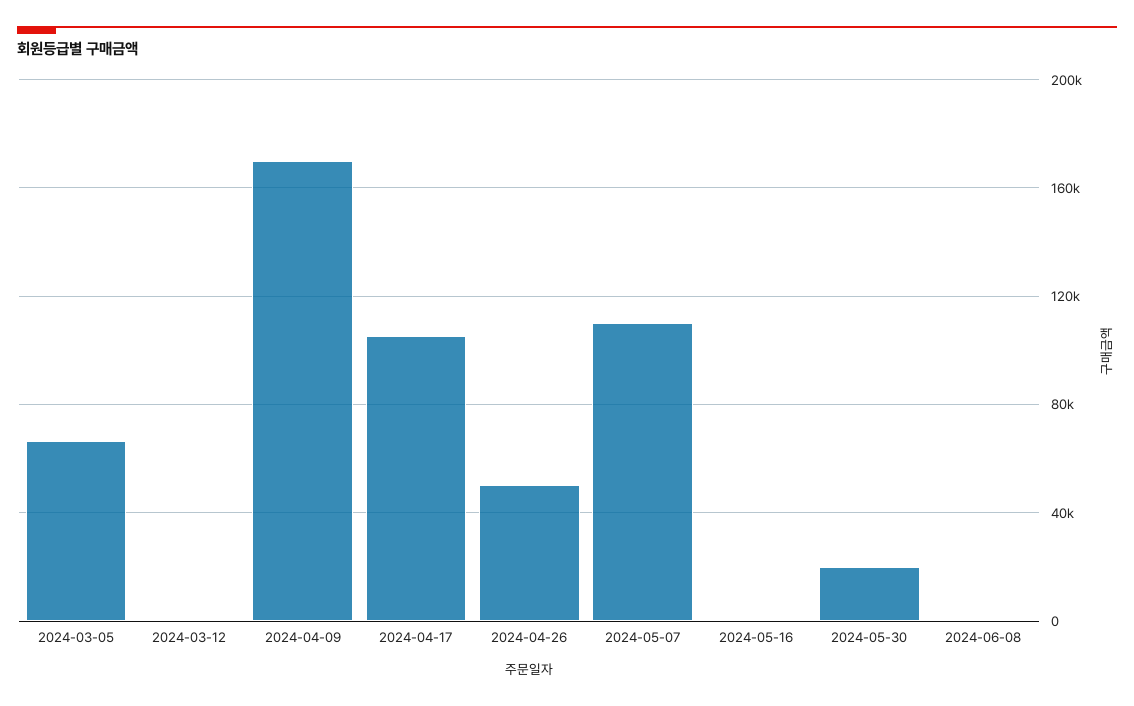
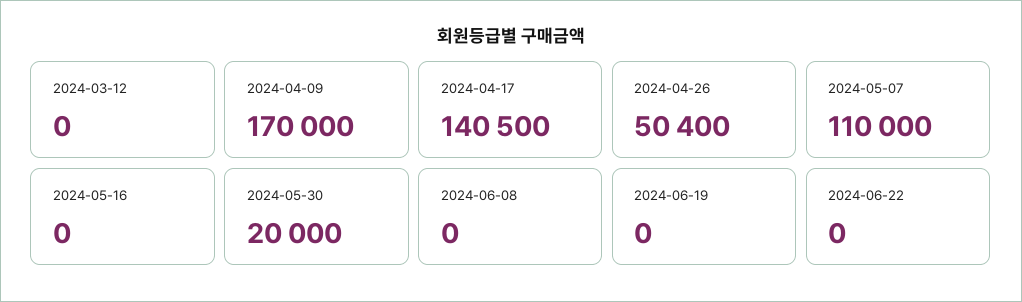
2024-03-05: 65000 -> none
2024-04-17: 105000 -> 140500
2024-06-19: none -> 0
2024-06-22: none -> 0

